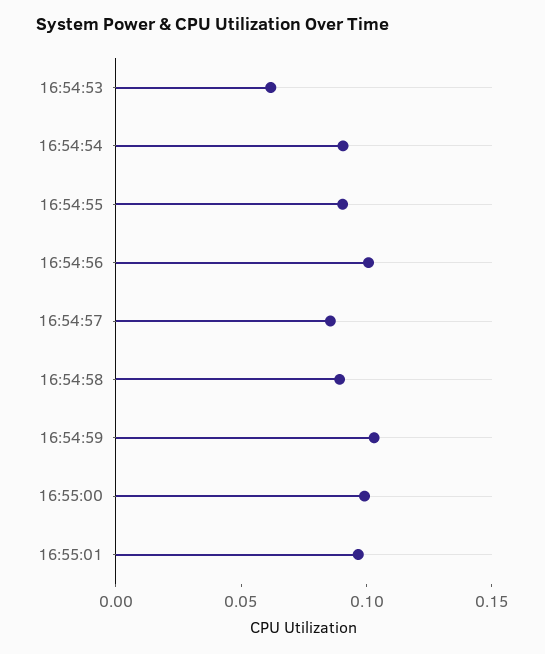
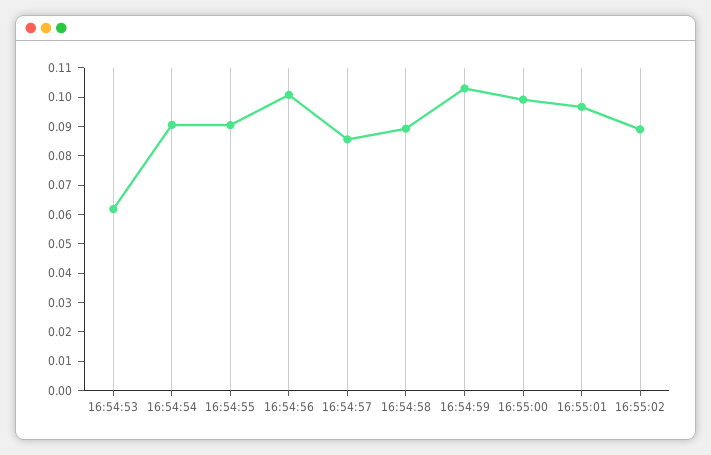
16:55:02: none -> 0.09

